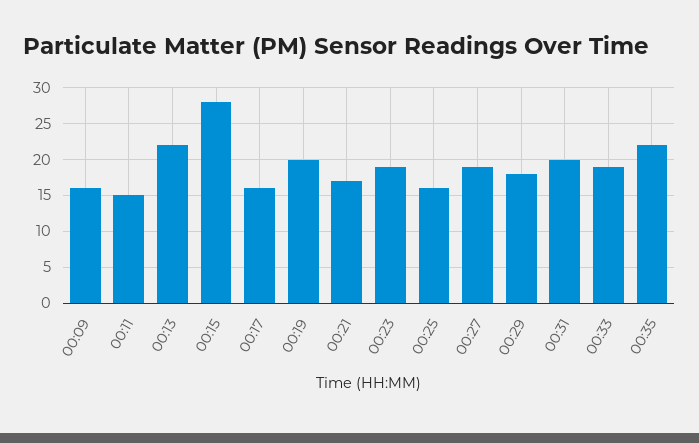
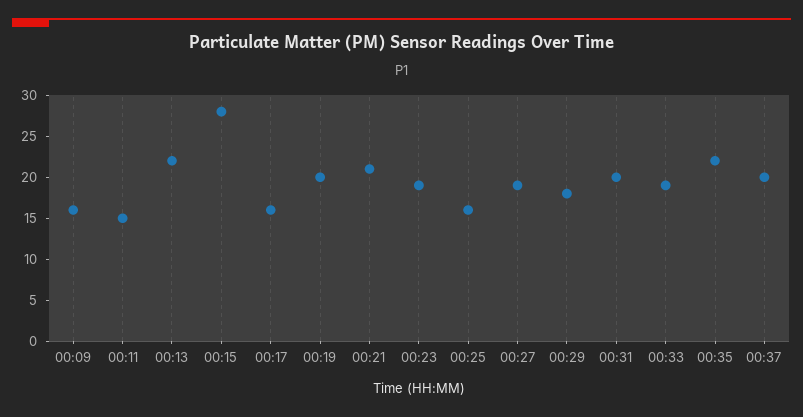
00:21: 17 -> 21
00:37: none -> 20

